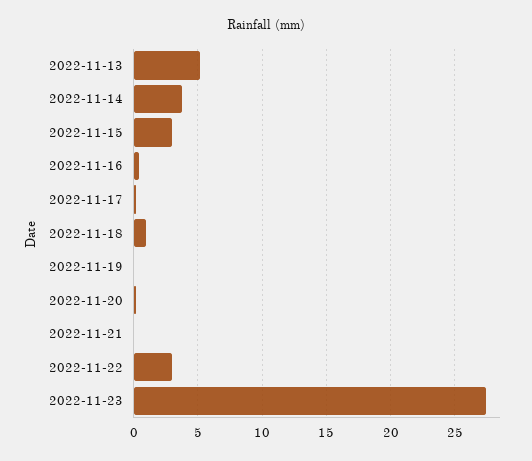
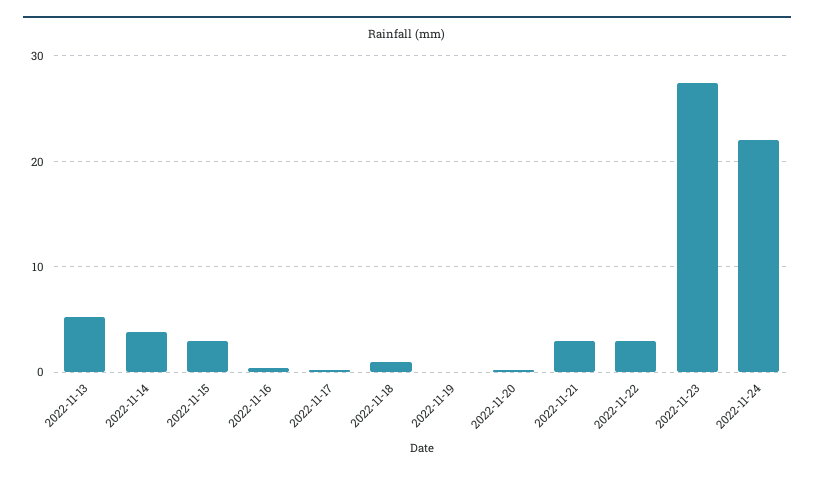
2022-11-21: 0 -> 3
2022-11-24: none -> 22

